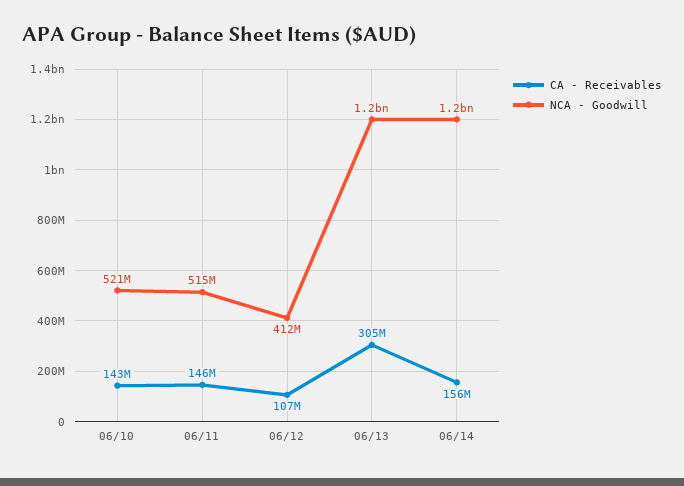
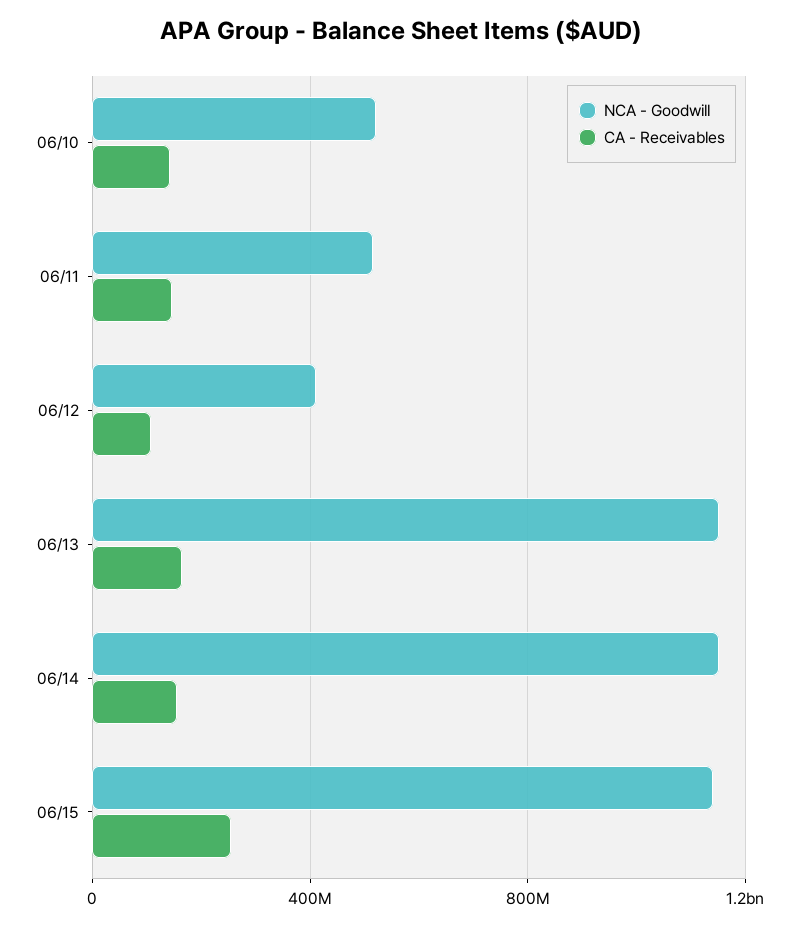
CA - Receivables, 06/13: 305000000 -> 150000000
NCA - Goodwill, 06/15: none -> 1150000000
CA - Receivables, 06/15: none -> 250000000

